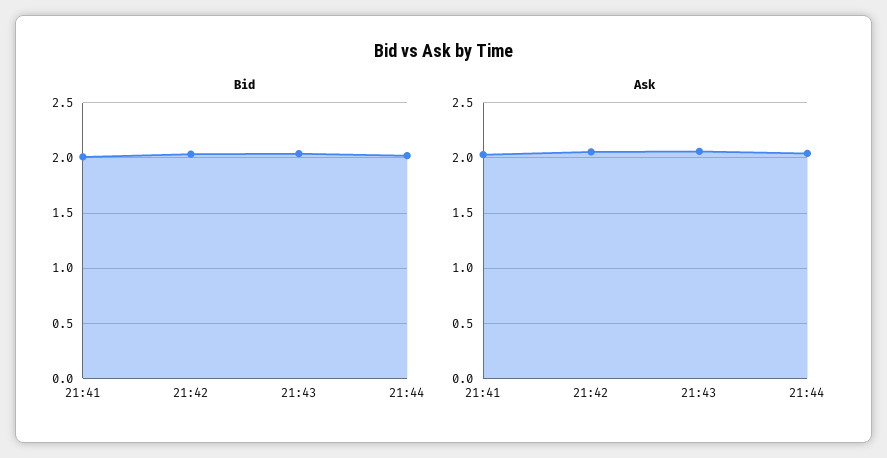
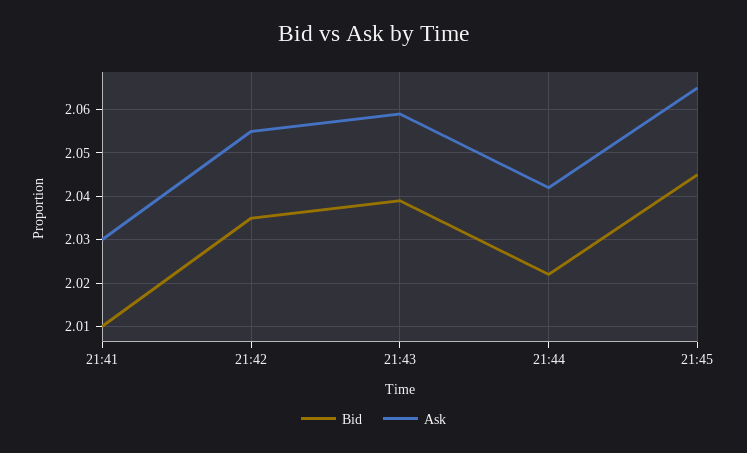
Bid, 21:45: none -> 2.045
Ask, 21:45: none -> 2.065

